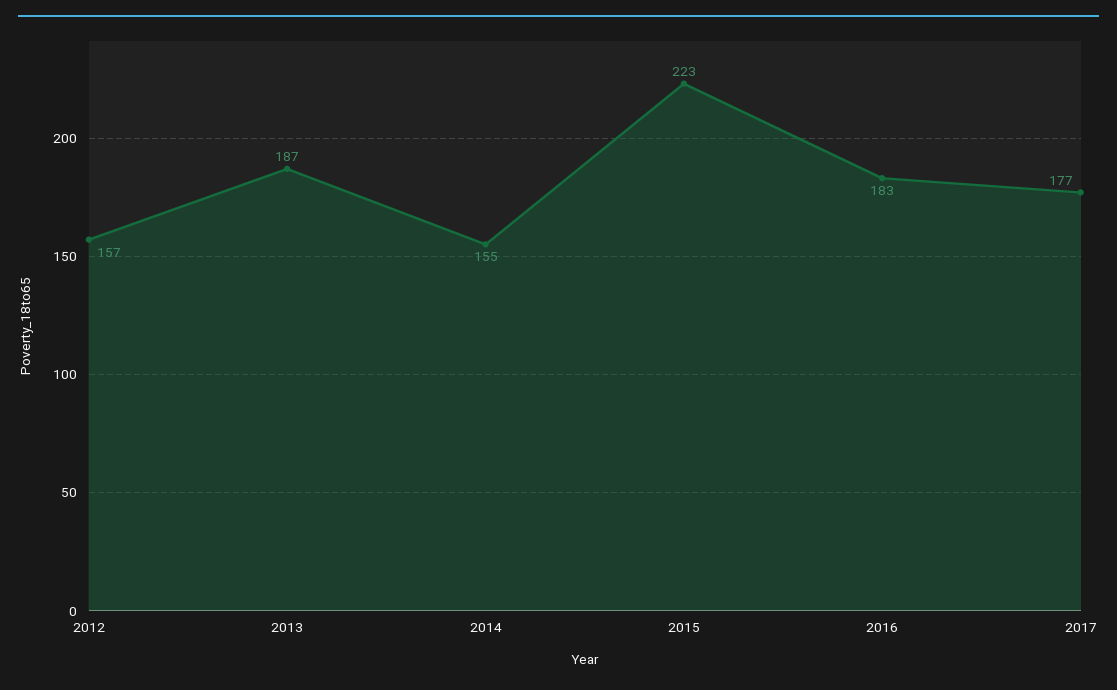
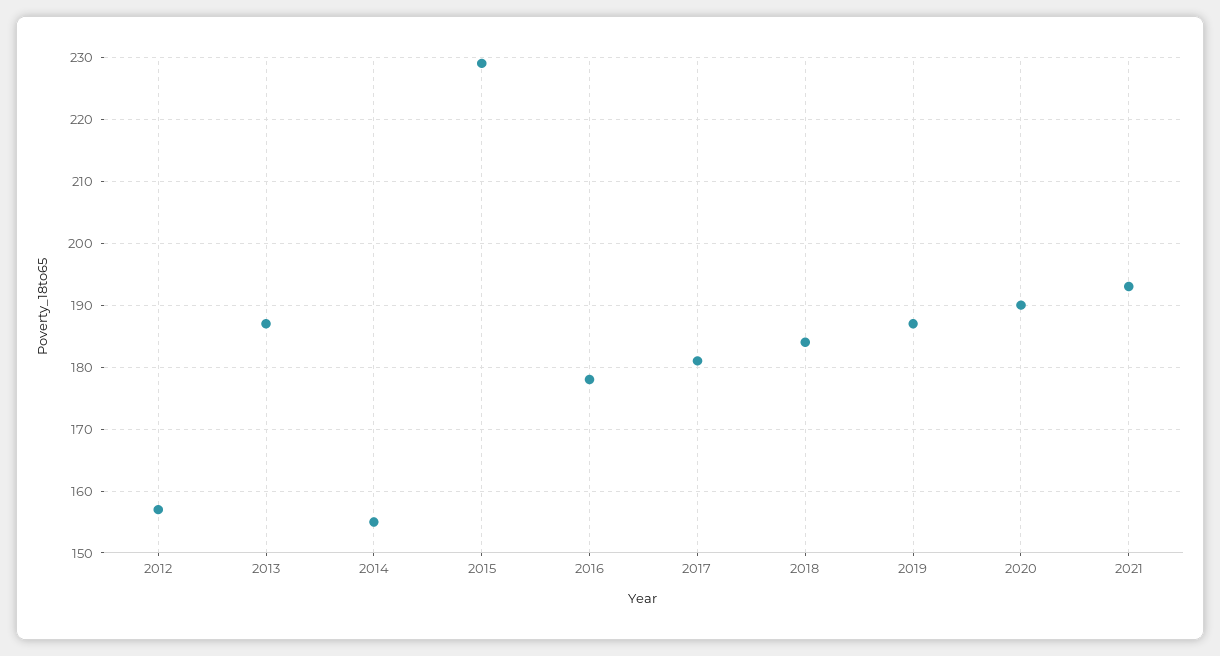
2015: 223 -> 229
2016: 183 -> 178
2017: 177 -> 181
2018: none -> 184
2019: none -> 187
2020: none -> 190
2021: none -> 193

